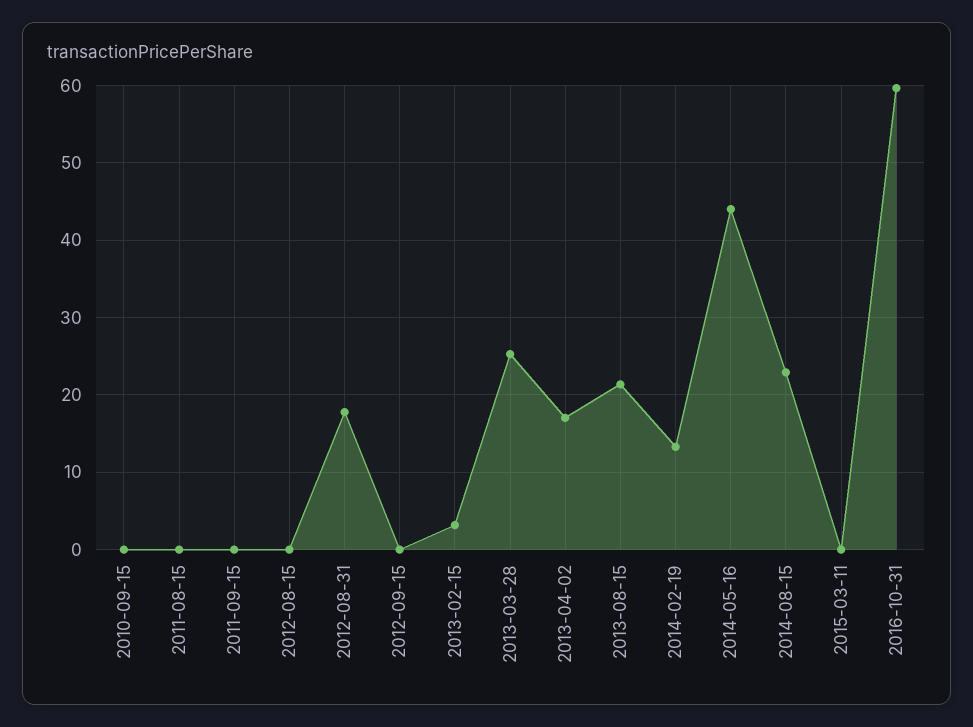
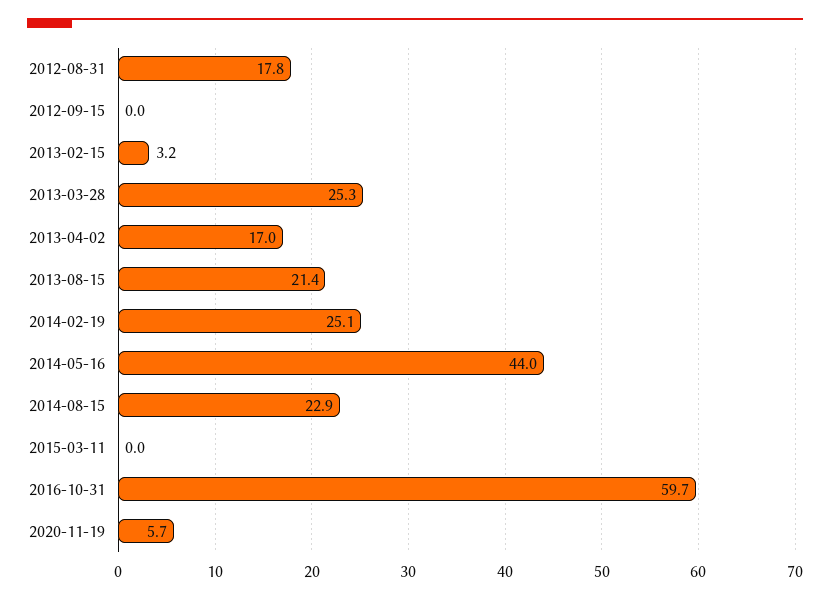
2010-09-15: 0 -> none
2011-08-15: 0 -> none
2011-09-15: 0 -> none
2012-08-15: 0 -> none
2014-02-19: 13 -> 25.1
2020-11-19: none -> 5.7

